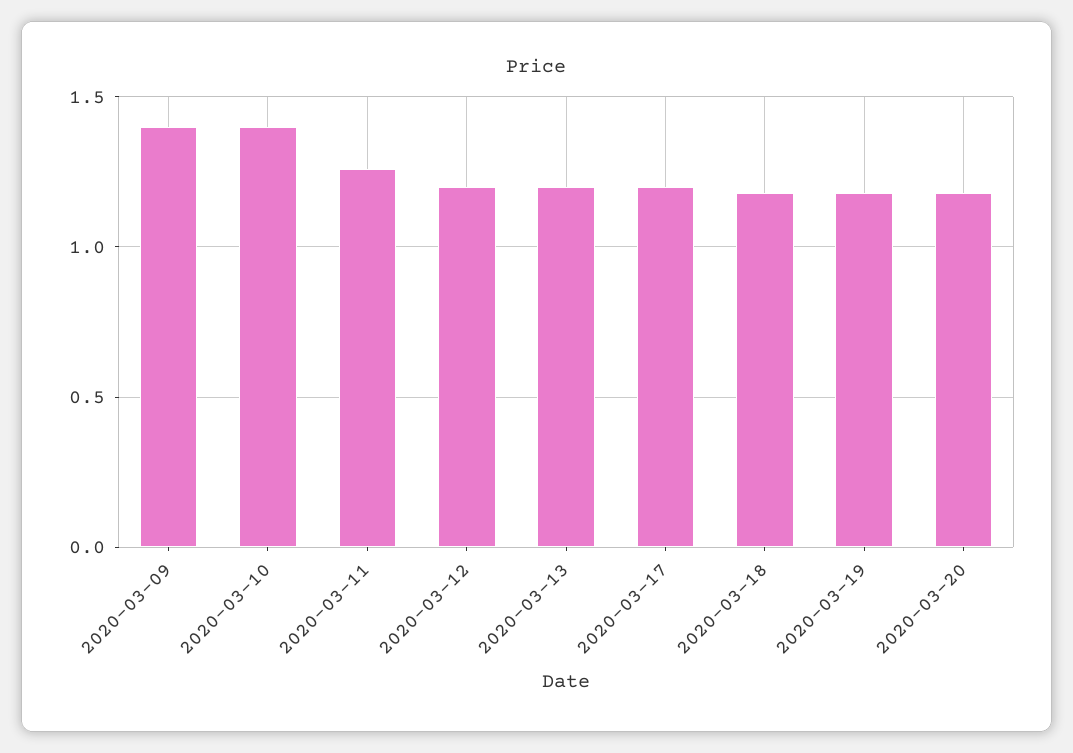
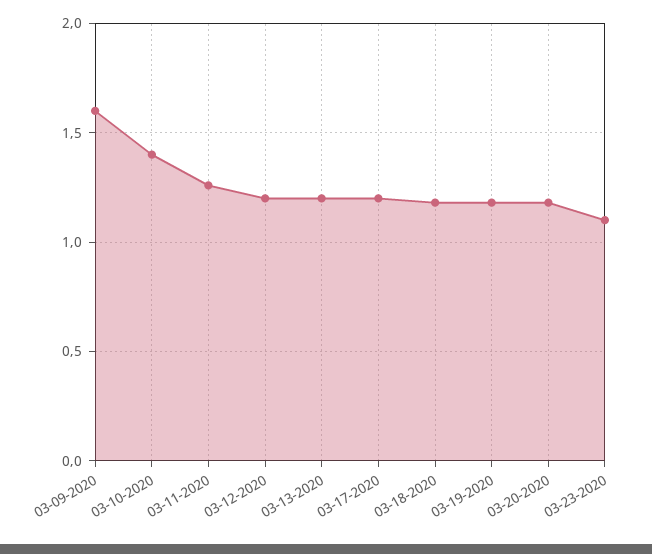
2020-03-09: 1.4 -> 1.6
03-23-2020: none -> 1.1

